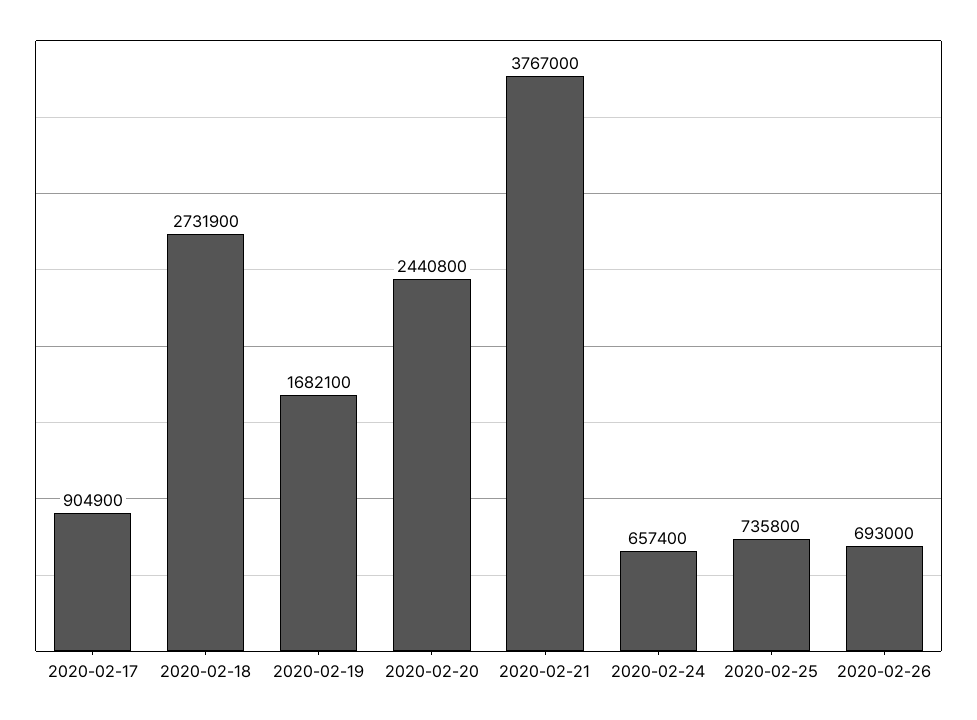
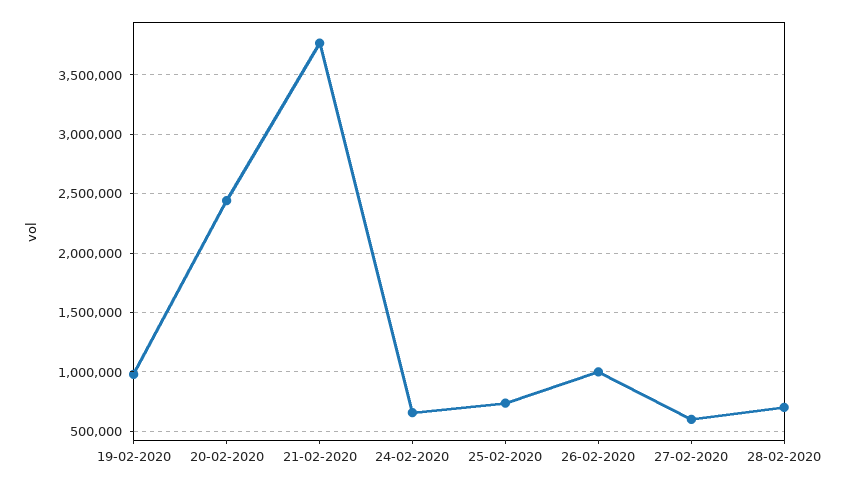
2020-02-17: 904900 -> none
2020-02-18: 2731900 -> none
2020-02-19: 1682100 -> 1000000
2020-02-26: 693000 -> 1000000
27-02-2020: none -> 600000
28-02-2020: none -> 700000

